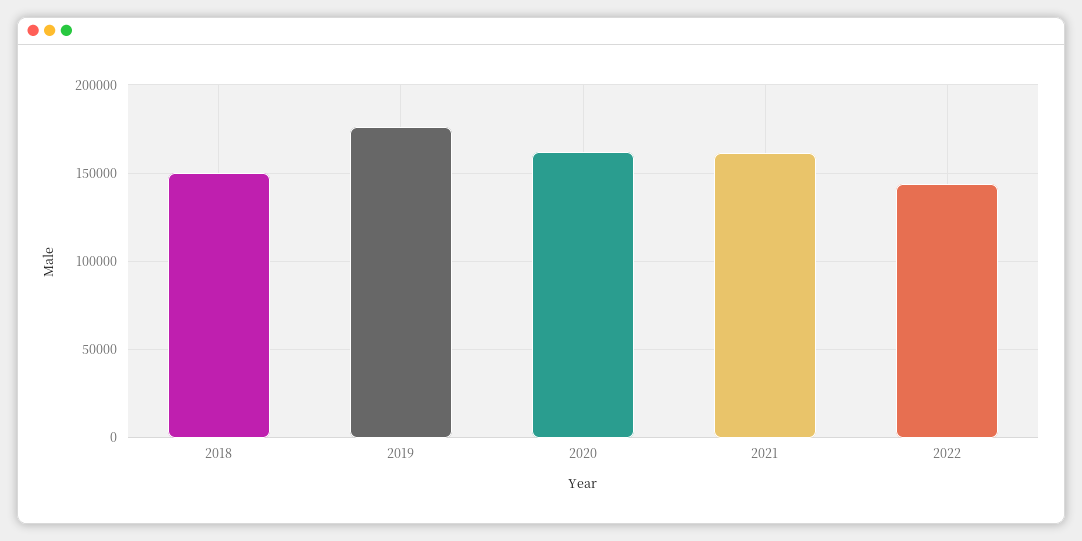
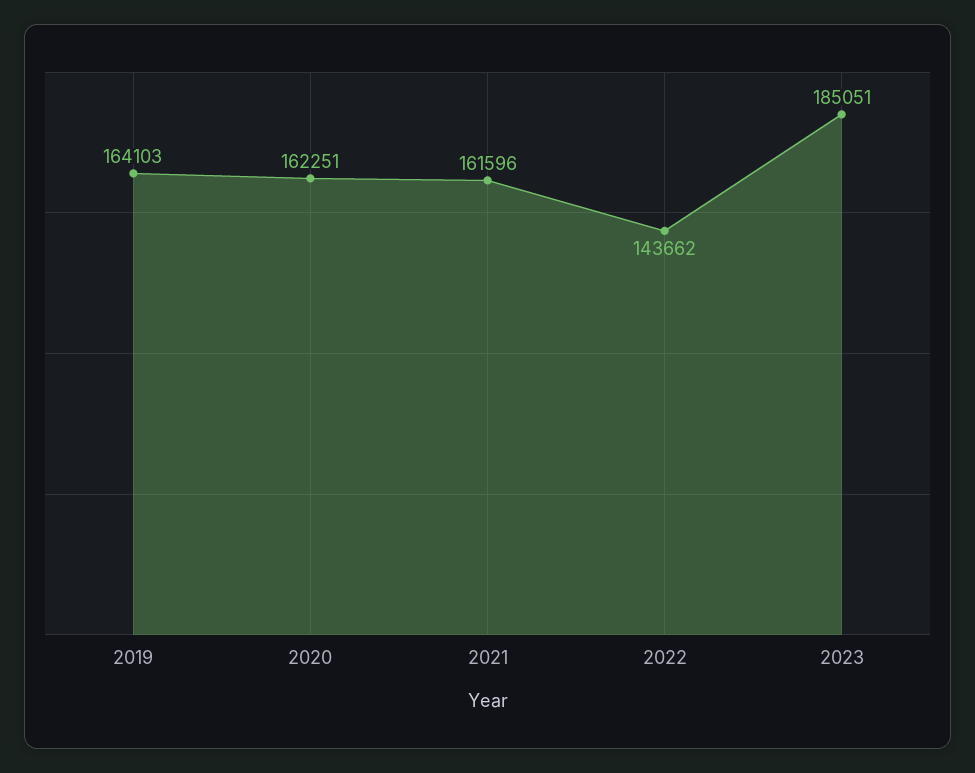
2018: 150000 -> none
2019: 175000 -> 164103
2023: none -> 185051

